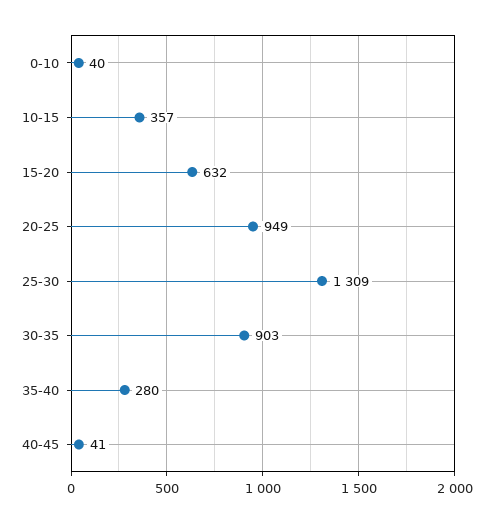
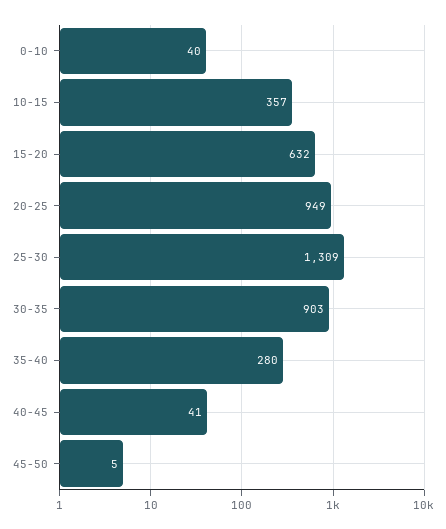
45-50: none -> 5

